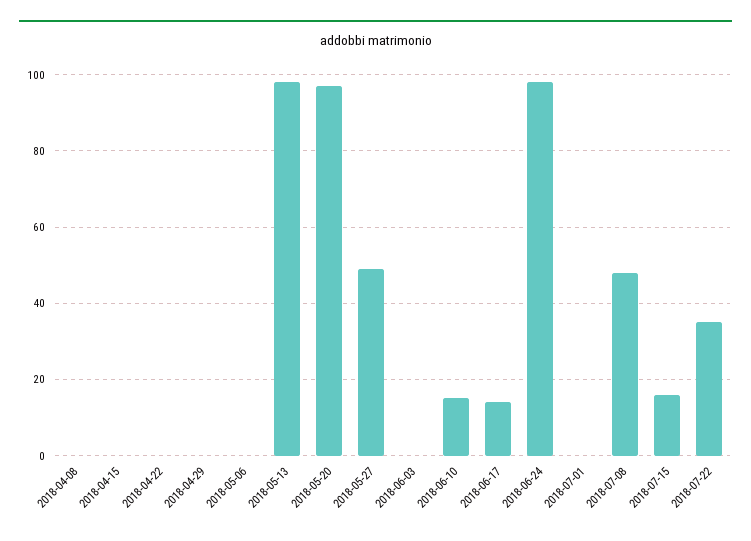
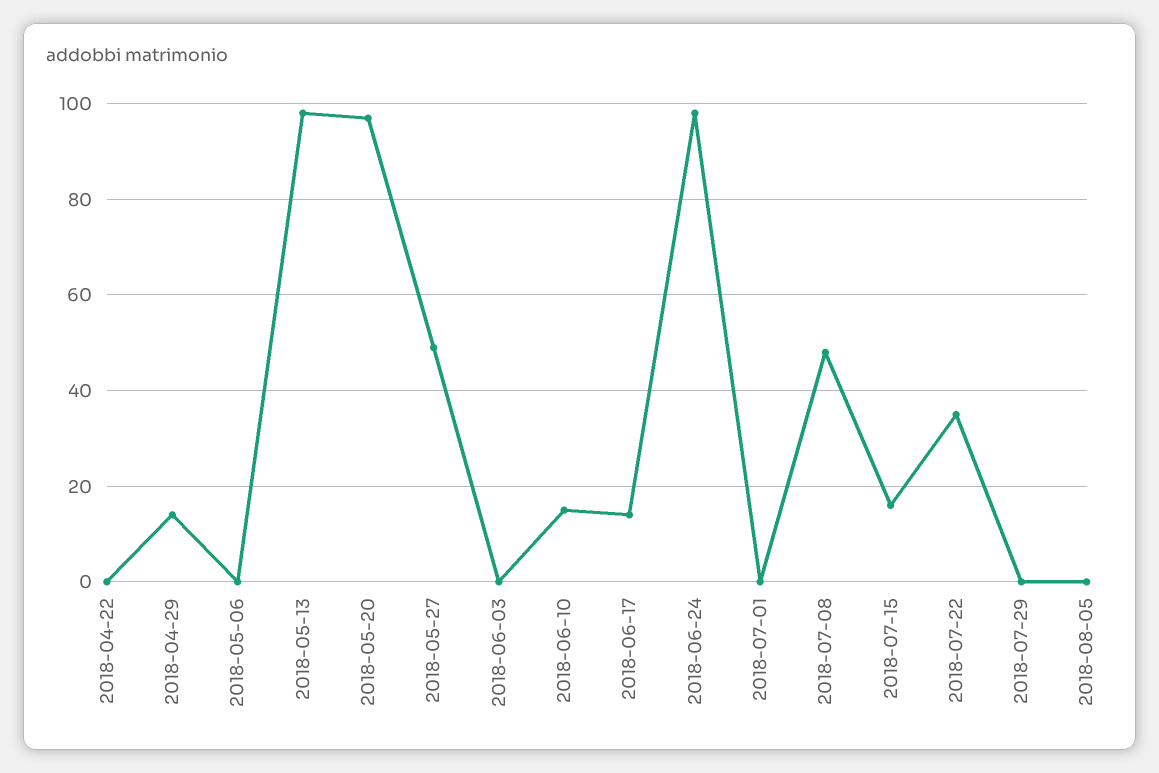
2018-04-08: 0 -> none
2018-04-15: 0 -> none
2018-04-29: 0 -> 15
2018-07-29: none -> 0
2018-08-05: none -> 0

